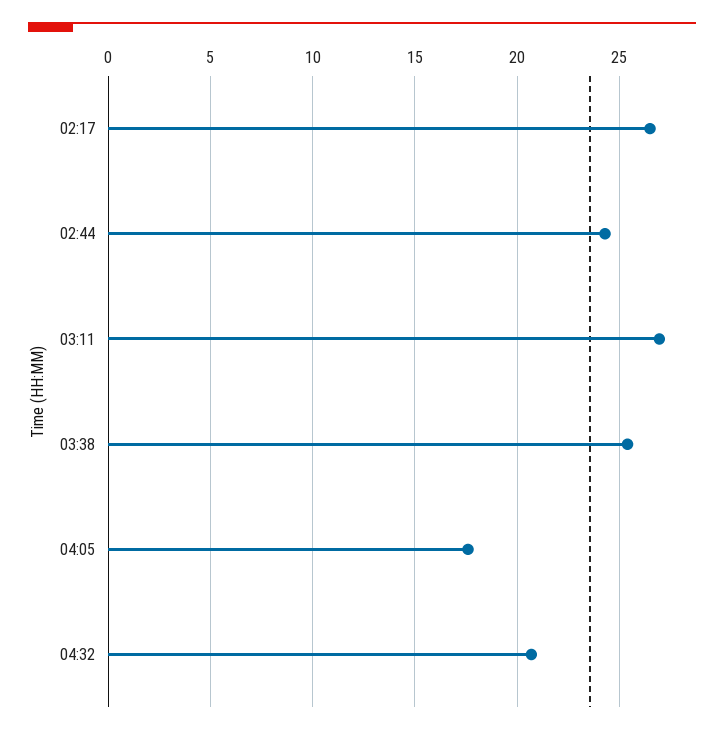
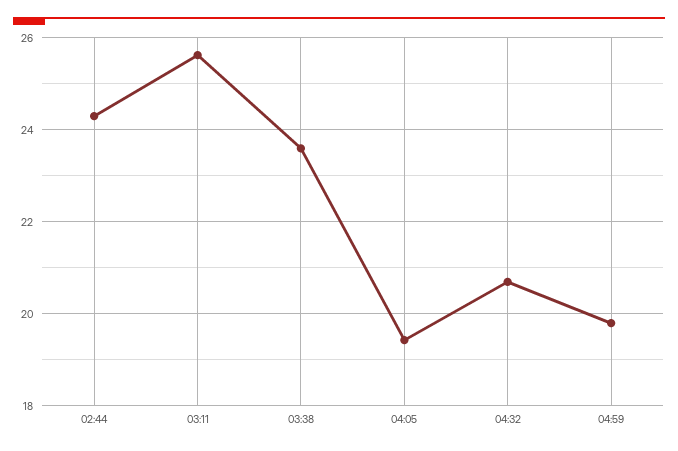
02:17: 26.5 -> none
03:11: 27 -> 25.6
03:38: 25.5 -> 23.6
04:05: 17.5 -> 19.4
04:59: none -> 19.8

